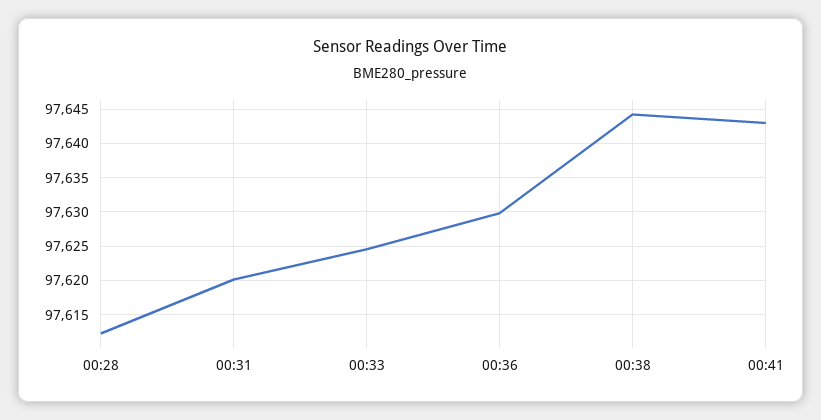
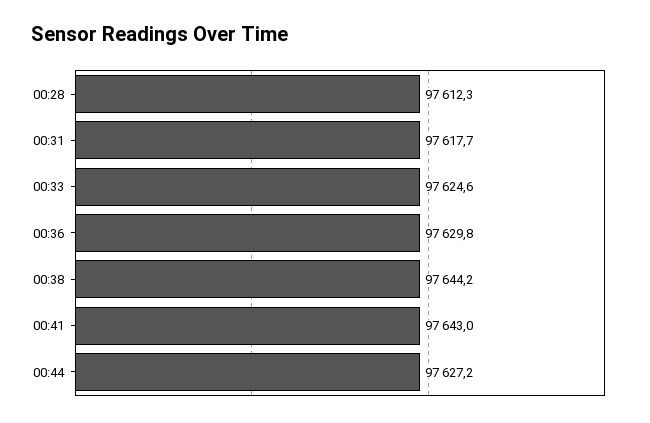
00:31: 97620 -> 97617.7
00:44: none -> 97627.2

